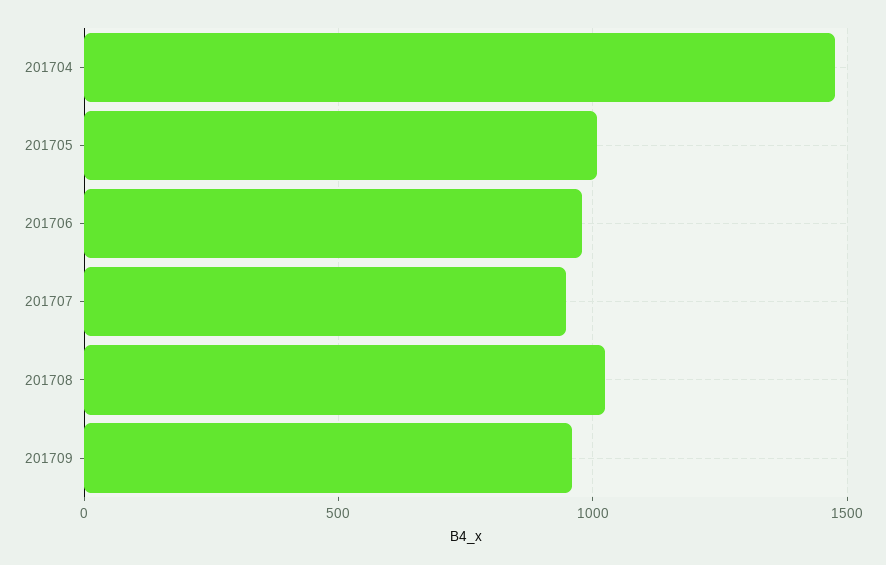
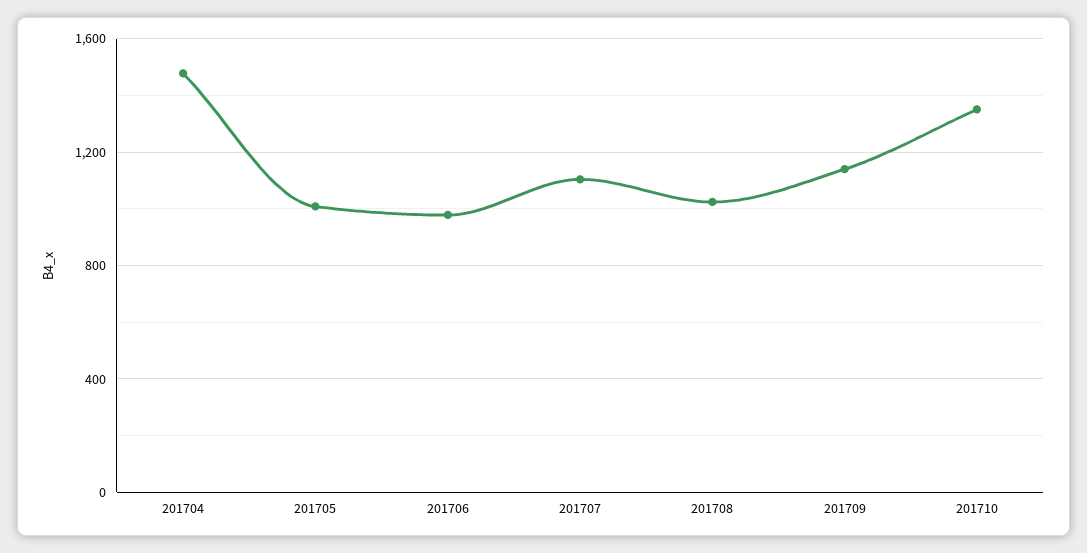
201707: 950 -> 1100
201709: 950 -> 1150
201710: none -> 1350

